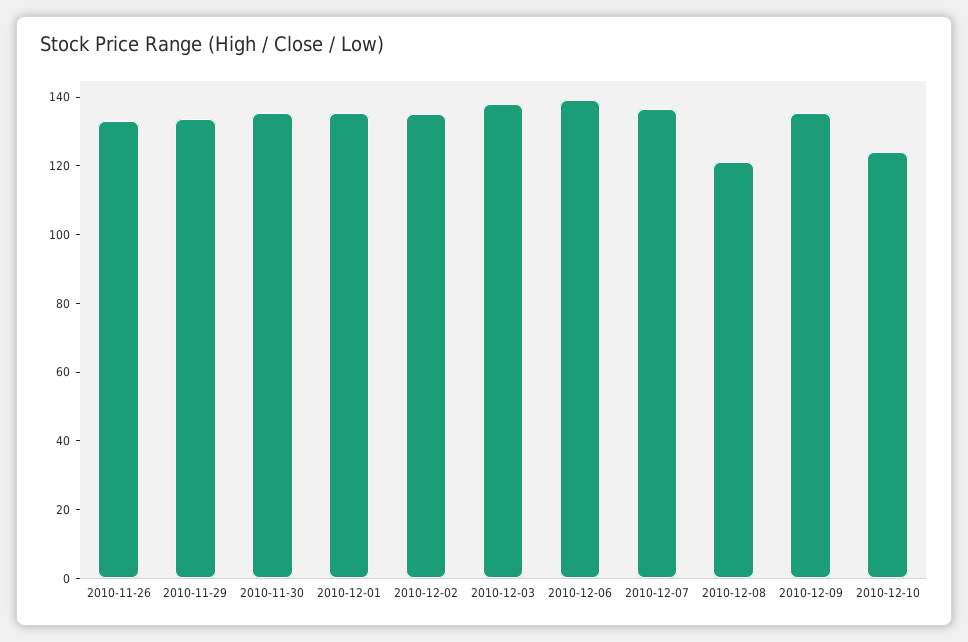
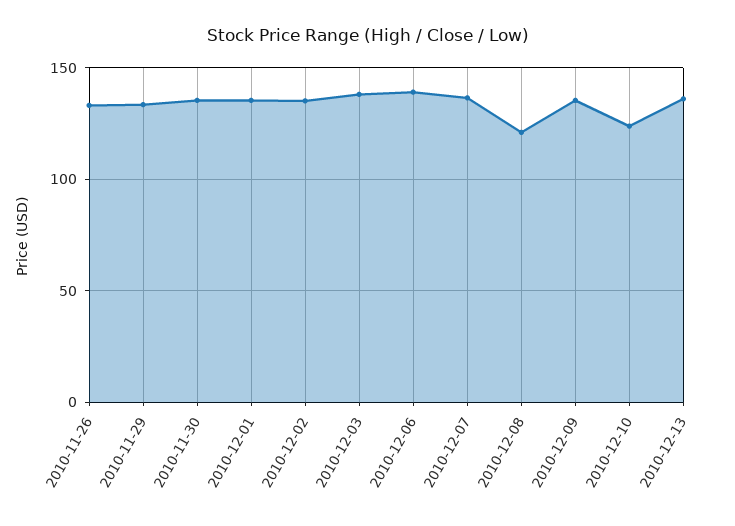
2010-12-13: none -> 135

